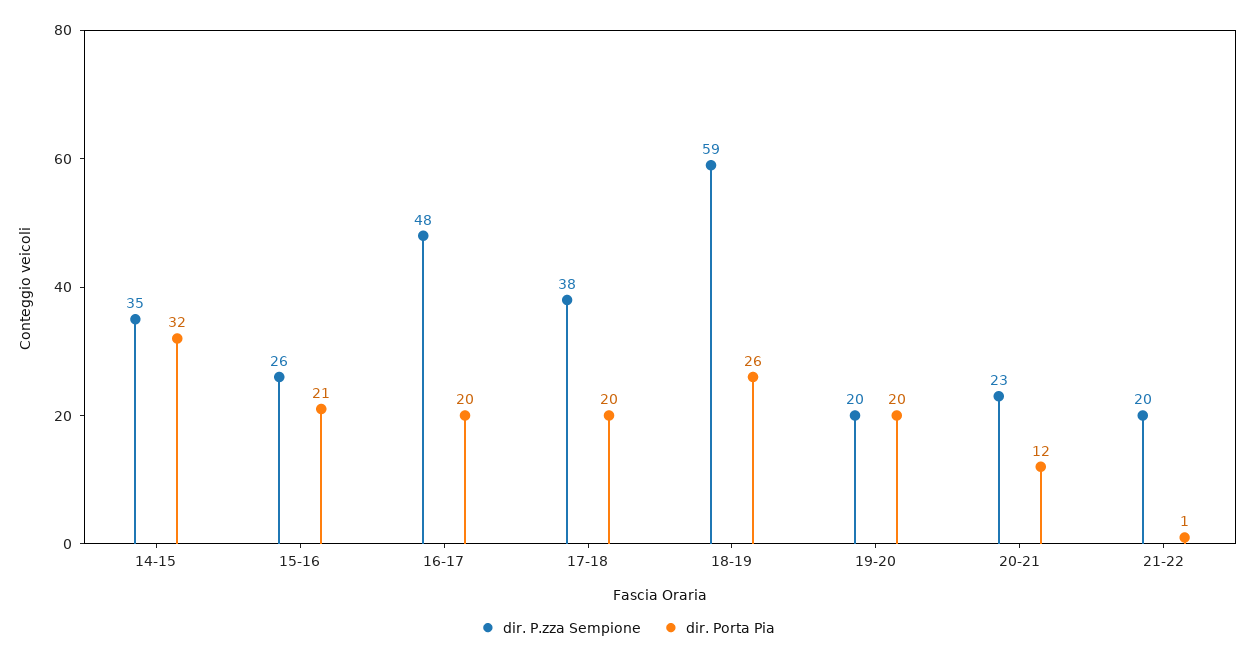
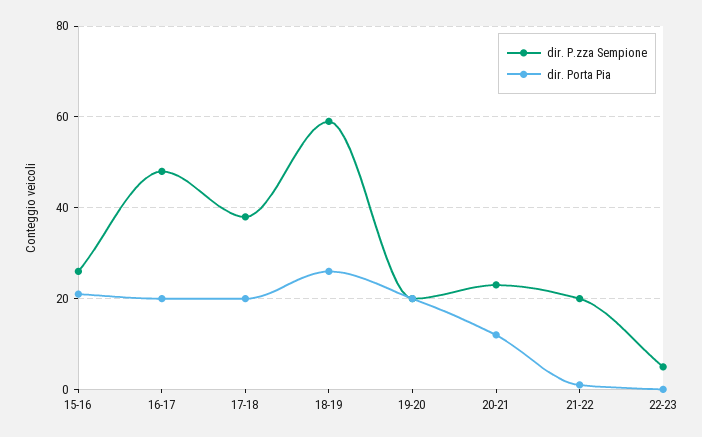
dir. P.zza Sempione, 14-15: 35 -> none
dir. Porta Pia, 14-15: 32 -> none
dir. P.zza Sempione, 22-23: none -> 5
dir. Porta Pia, 22-23: none -> 0

